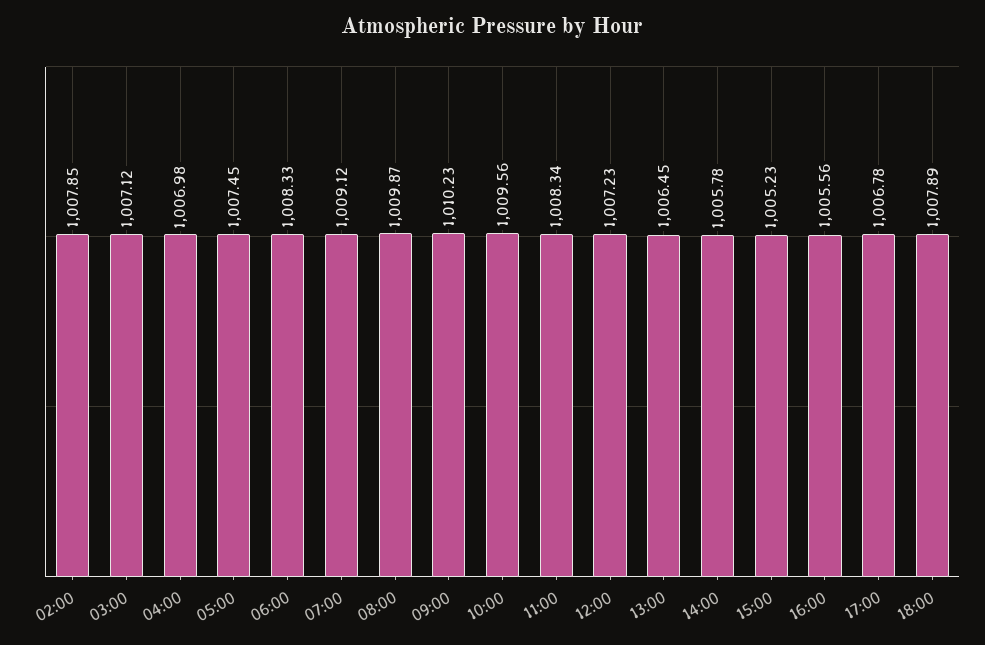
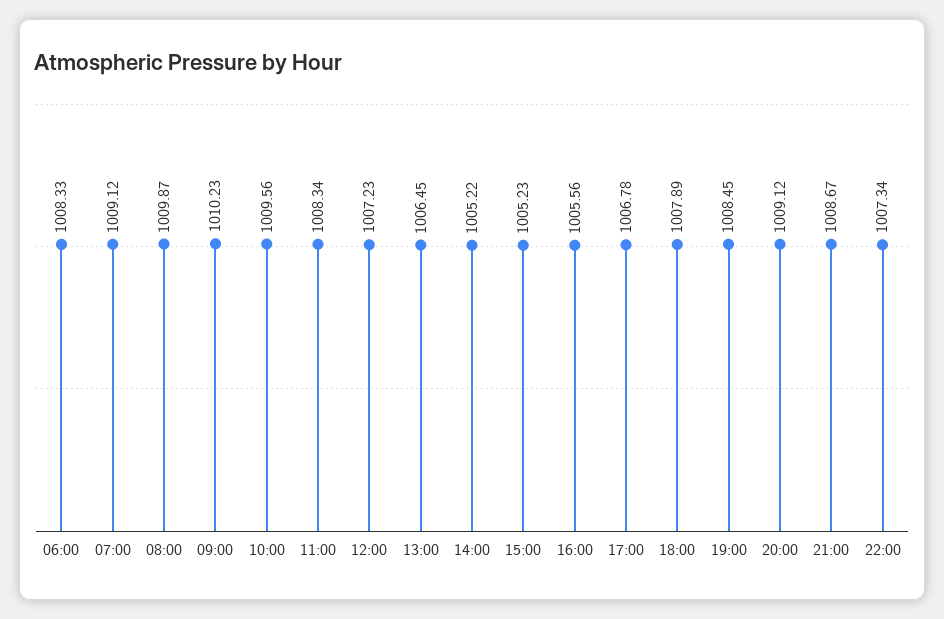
02:00: 1007.85 -> none
03:00: 1007.12 -> none
04:00: 1006.98 -> none
05:00: 1007.45 -> none
14:00: 1005.78 -> 1005.22
19:00: none -> 1008.45
20:00: none -> 1009.12
21:00: none -> 1008.67
22:00: none -> 1007.34

